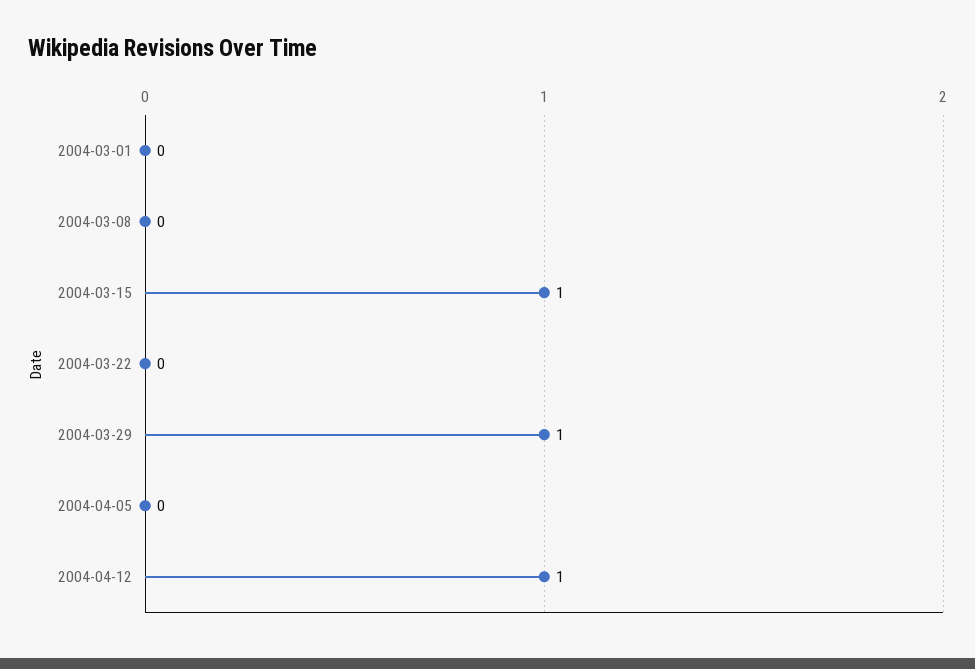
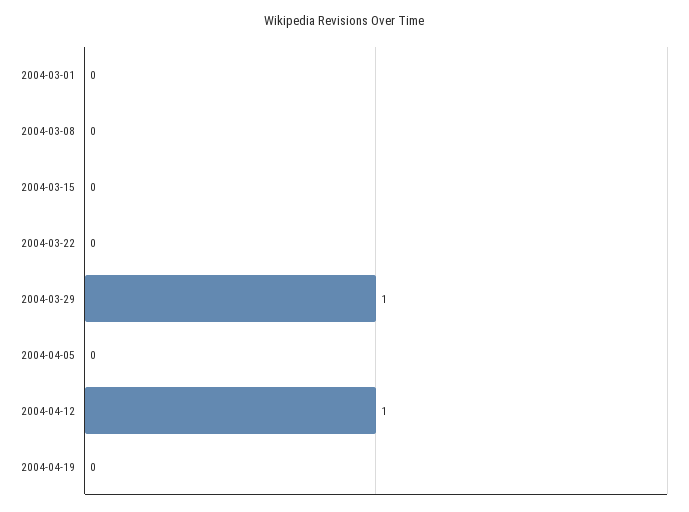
2004-03-15: 1 -> 0
2004-04-19: none -> 0

